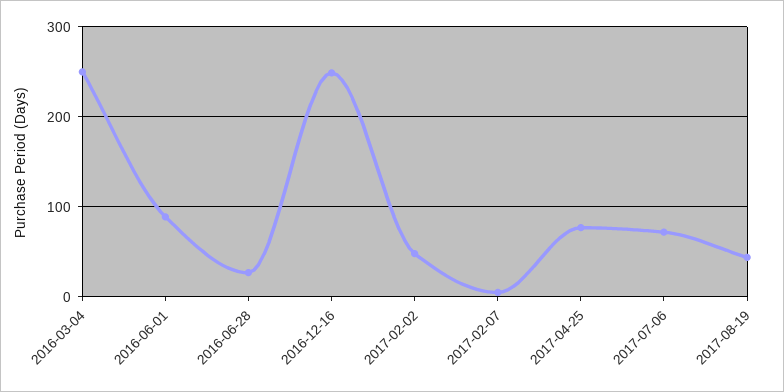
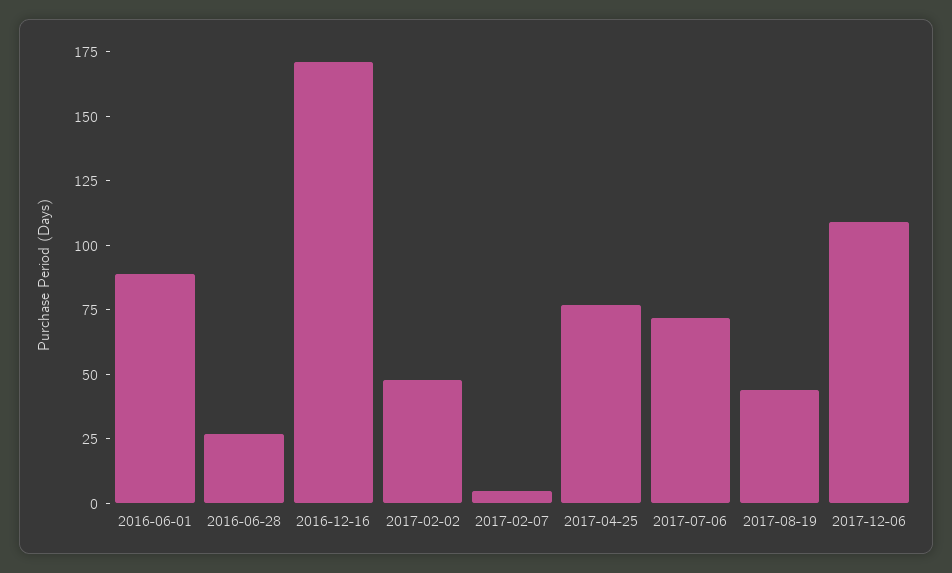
2016-03-04: 250 -> none
2016-12-16: 250 -> 170
2017-12-06: none -> 110

